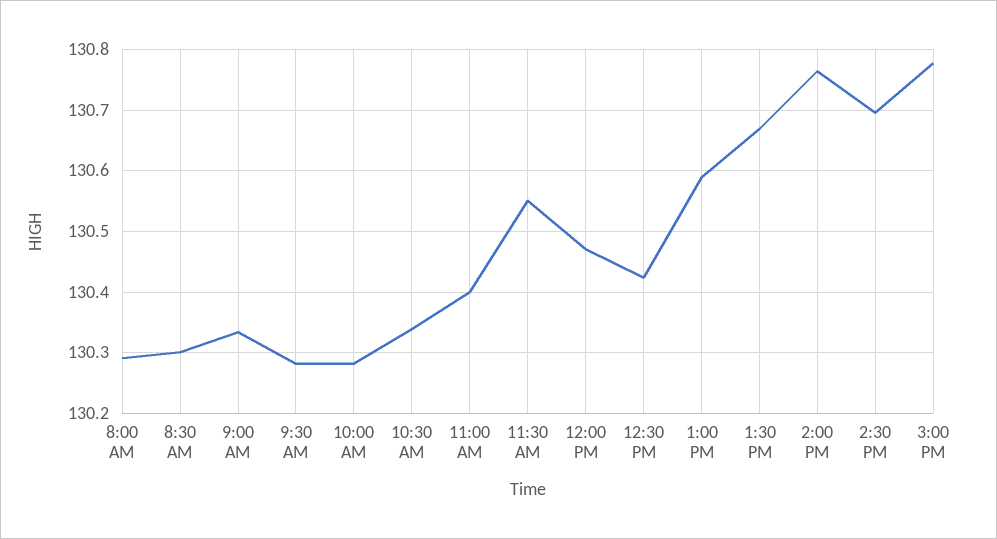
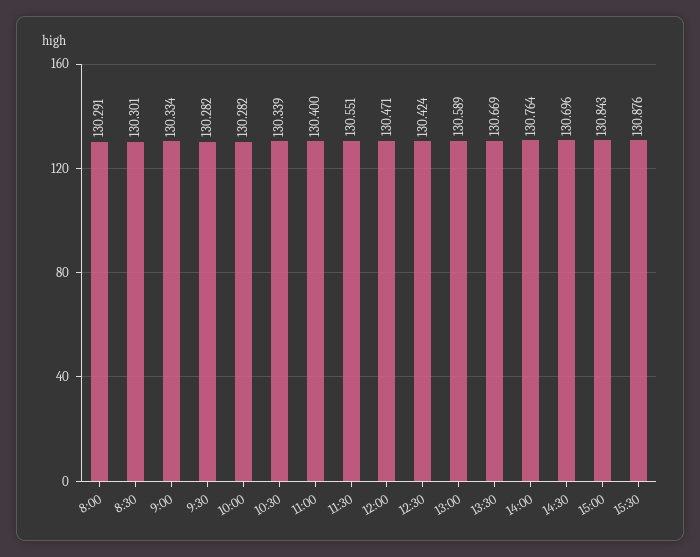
3:00 PM: 130.78 -> 130.843
15:30: none -> 130.876

